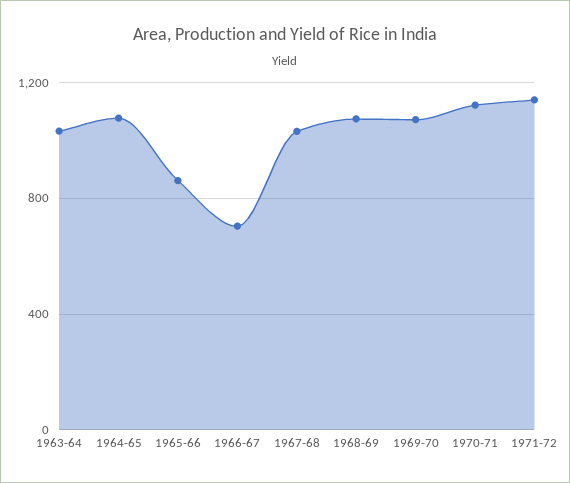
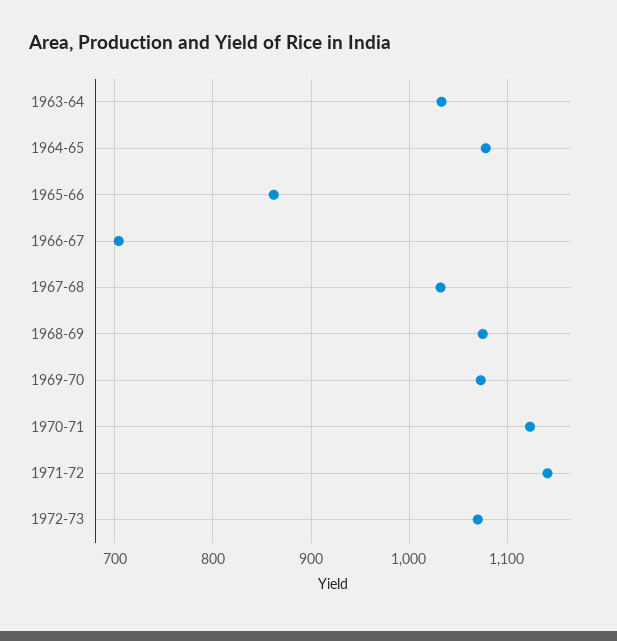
1972-73: none -> 1070

